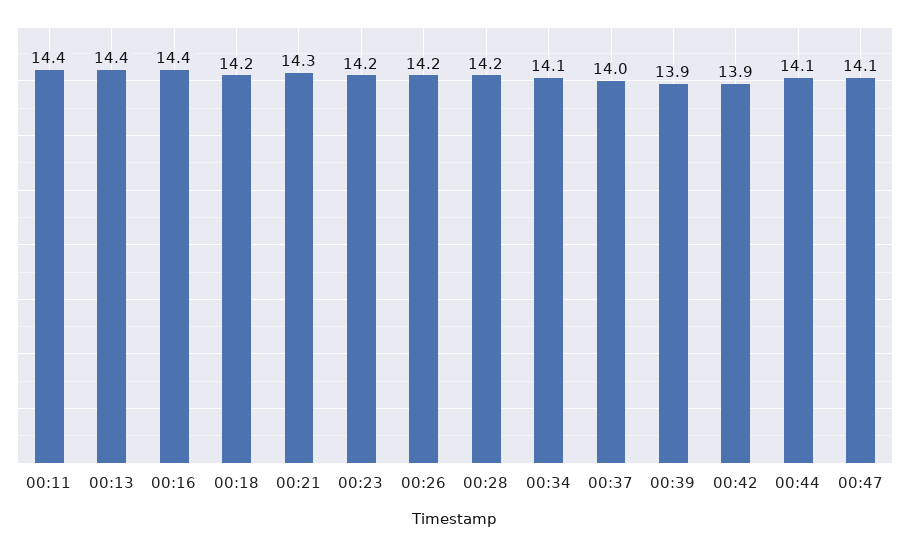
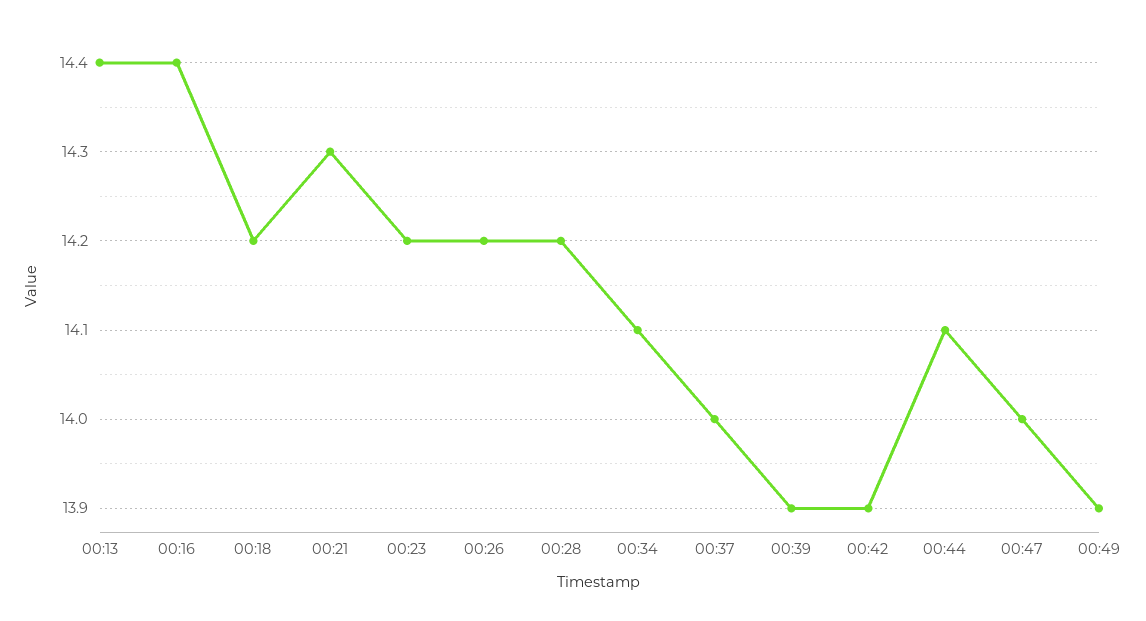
00:11: 14.4 -> none
00:47: 14.1 -> 14
00:49: none -> 13.9

